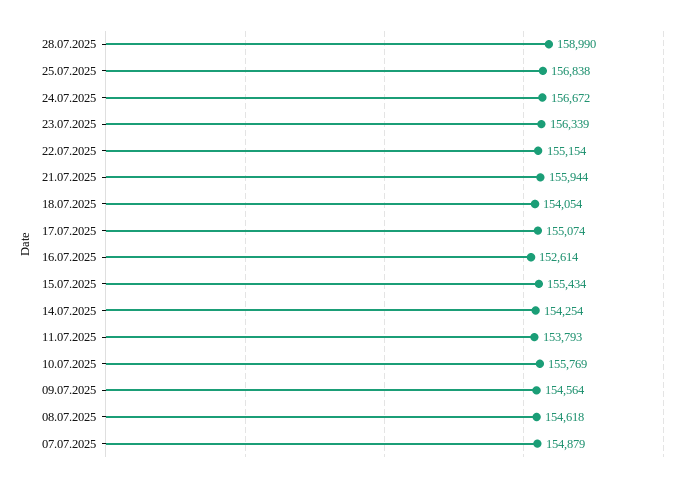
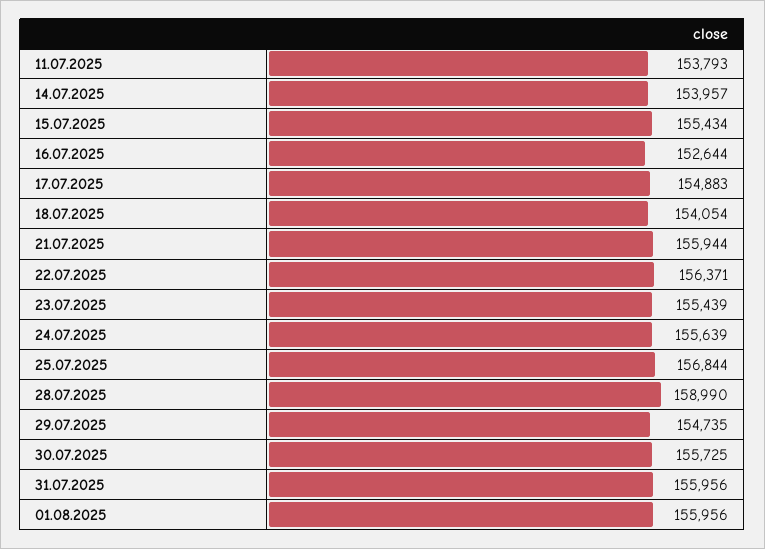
25.07.2025: 156838 -> 156844
24.07.2025: 156672 -> 155639
23.07.2025: 156339 -> 155439
22.07.2025: 155154 -> 156371
17.07.2025: 155074 -> 154883
16.07.2025: 152614 -> 152644
14.07.2025: 154254 -> 153957
10.07.2025: 155769 -> none
09.07.2025: 154564 -> none
08.07.2025: 154618 -> none
07.07.2025: 154879 -> none
29.07.2025: none -> 154735
30.07.2025: none -> 155725
31.07.2025: none -> 155956
01.08.2025: none -> 155956

